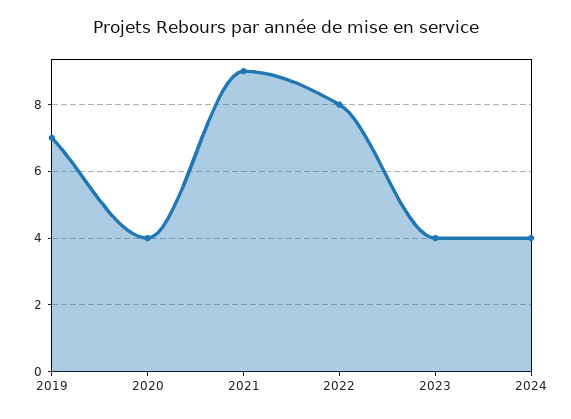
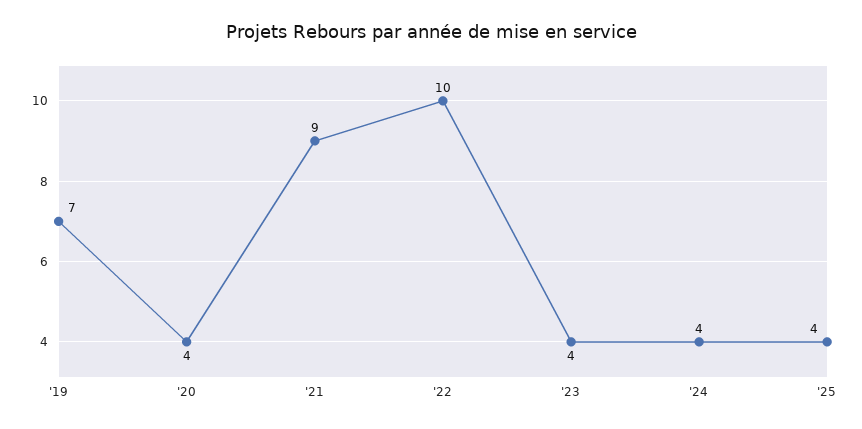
2022: 8 -> 10
'25: none -> 4

